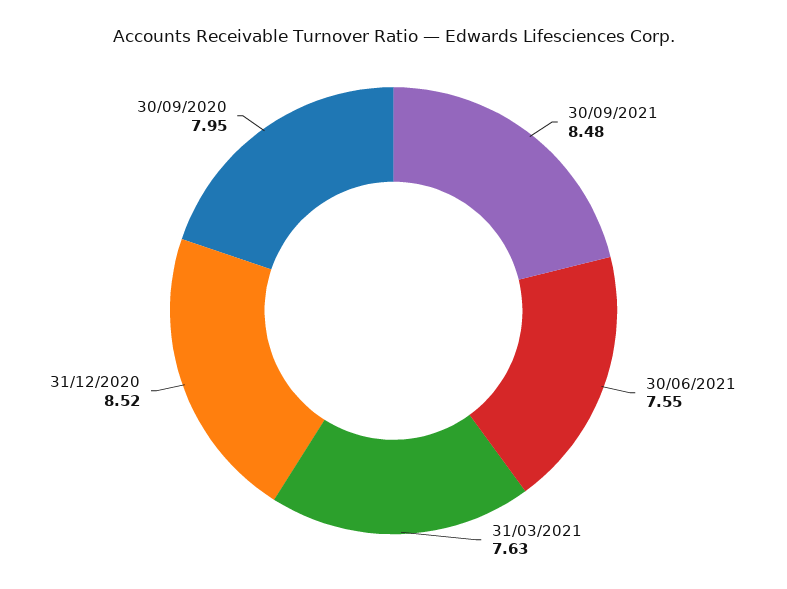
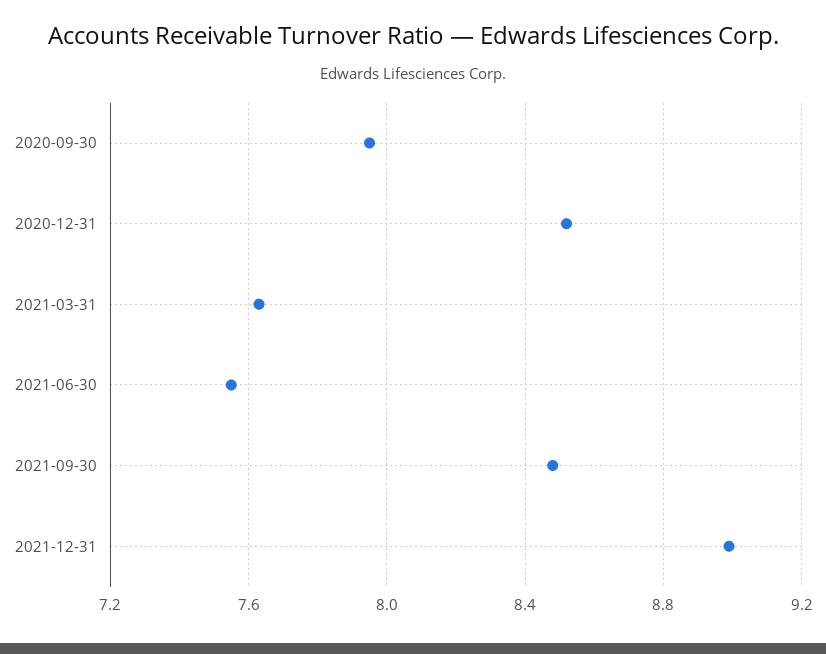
2021-12-31: none -> 9

